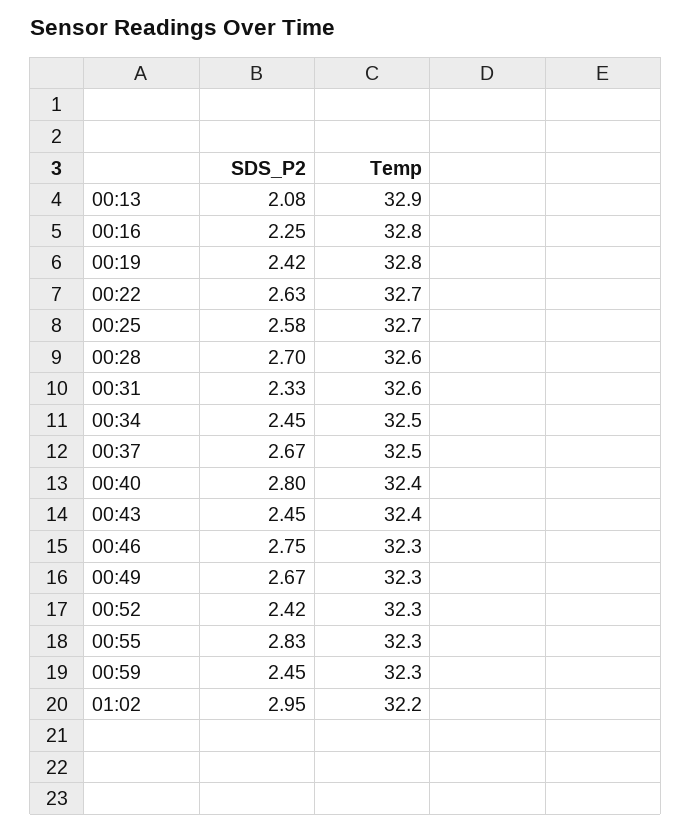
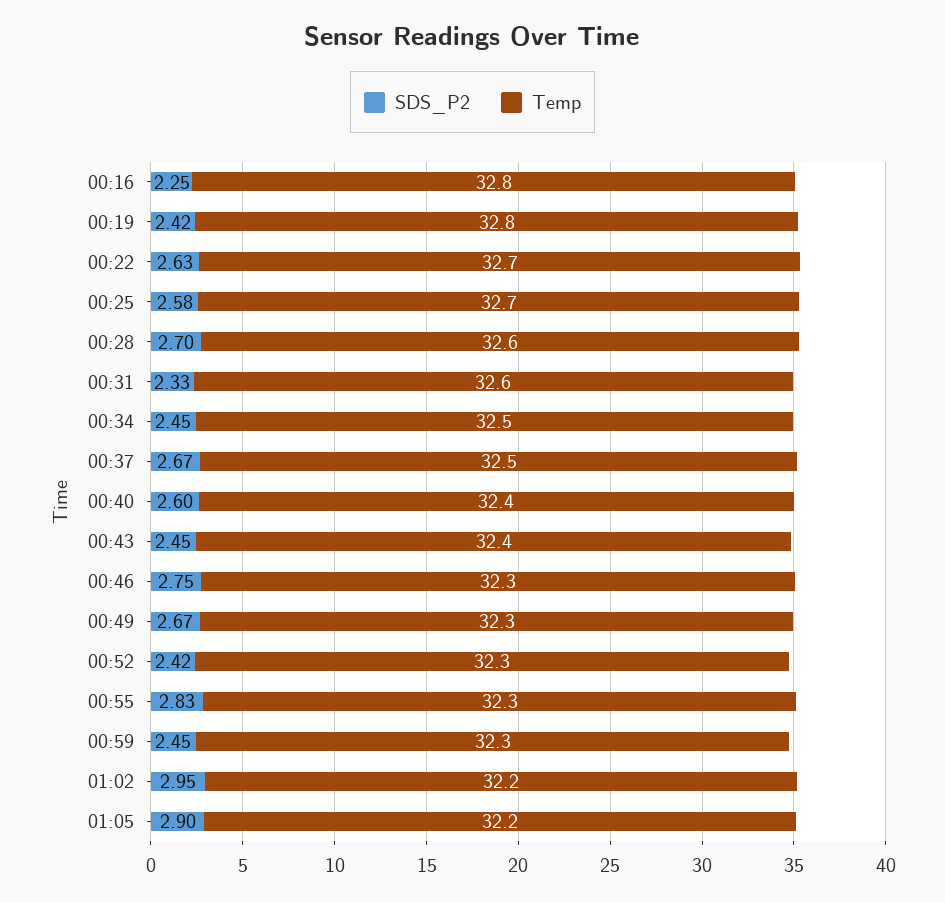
SDS_P2, 00:13: 2.08 -> none
Temp, 00:13: 32.9 -> none
SDS_P2, 00:40: 2.8 -> 2.6
SDS_P2, 01:05: none -> 2.9
Temp, 01:05: none -> 32.2

